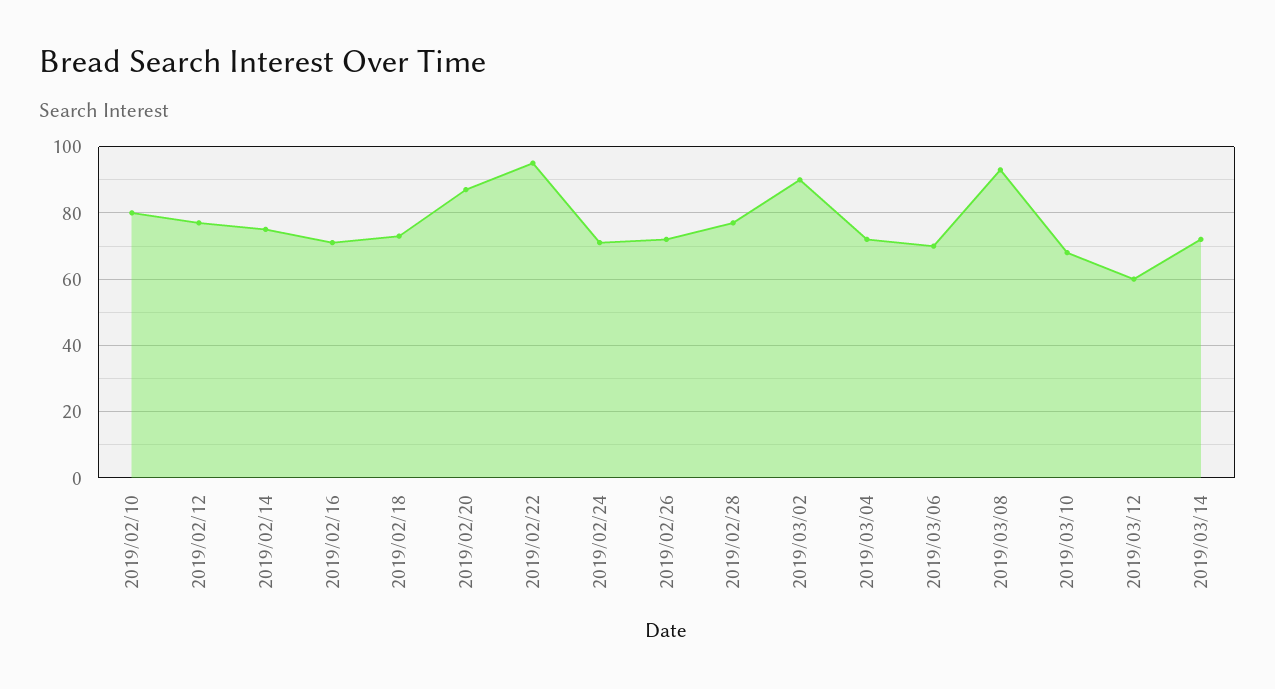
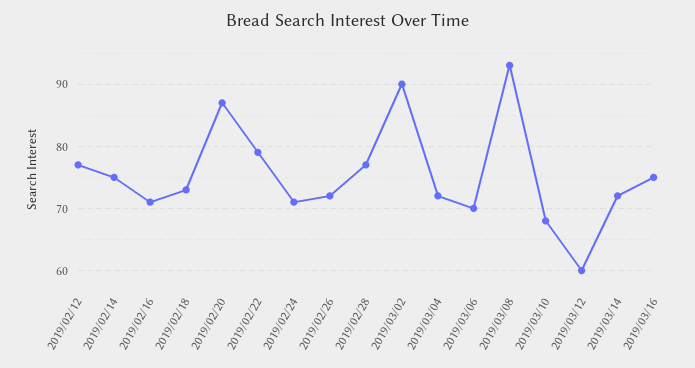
2019/02/10: 80 -> none
2019/02/22: 95 -> 79
2019/03/16: none -> 75

